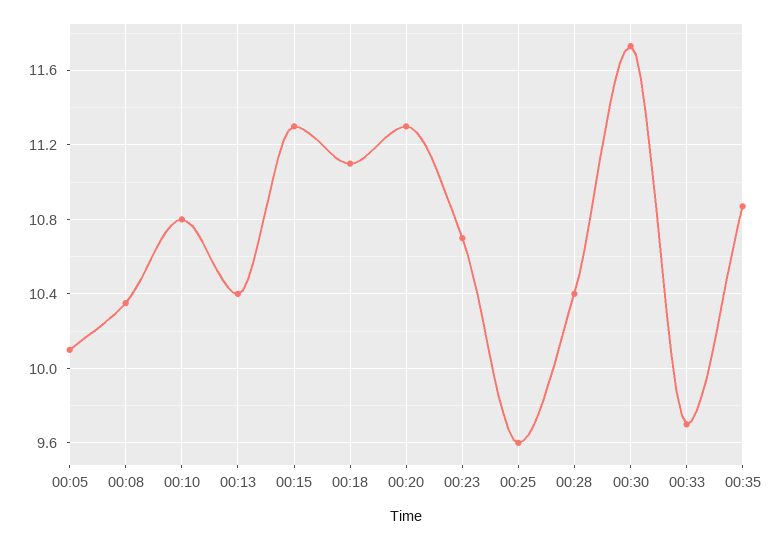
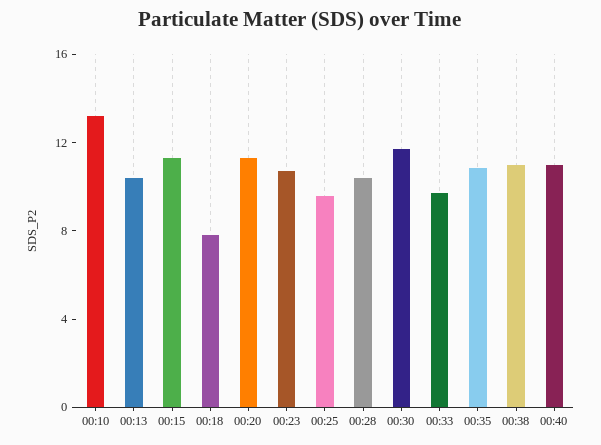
00:05: 10.1 -> none
00:08: 10.35 -> none
00:10: 10.8 -> 13
00:18: 11.1 -> 8
00:38: none -> 11
00:40: none -> 11

